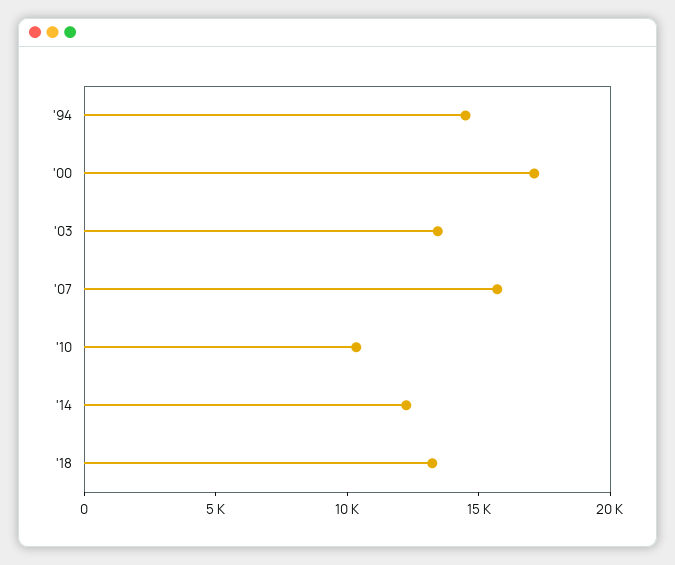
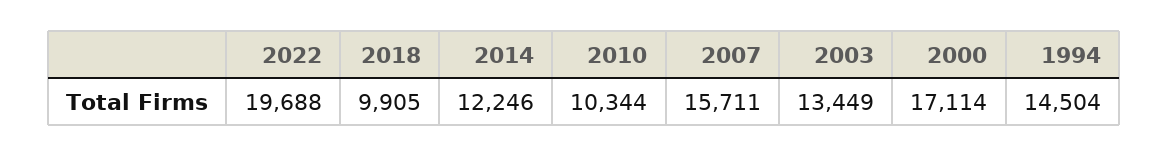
'18: 13000 -> 9905
2022: none -> 19688

